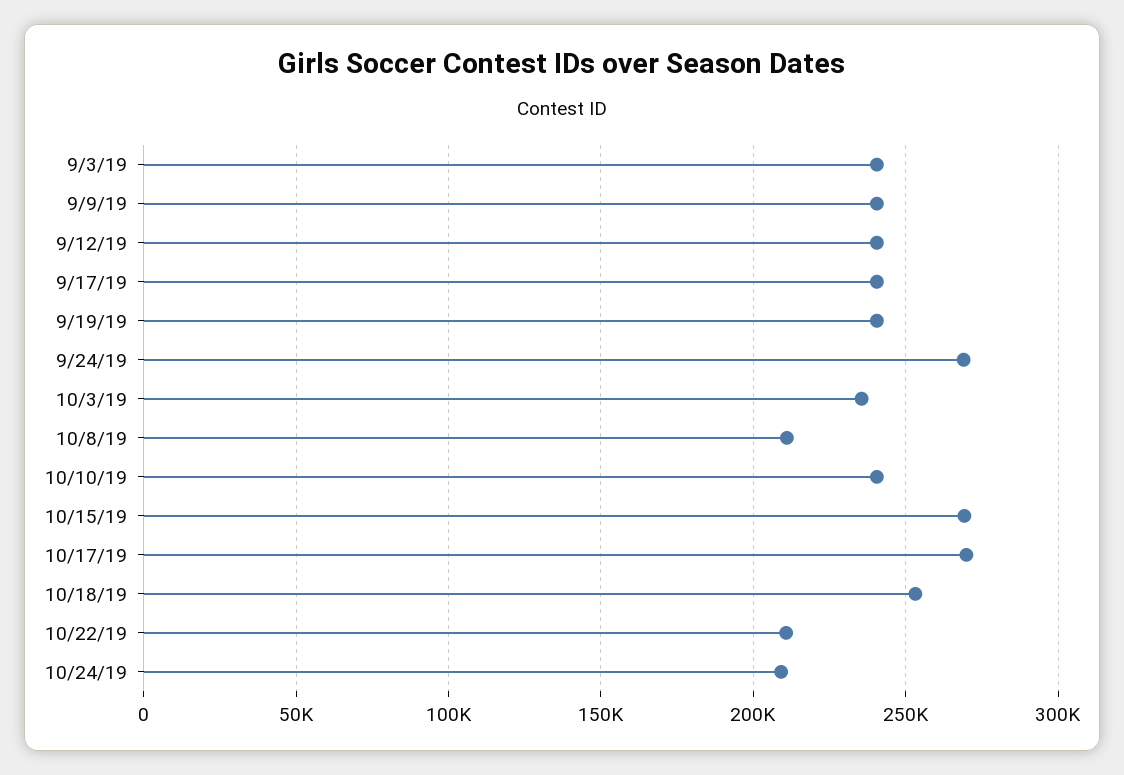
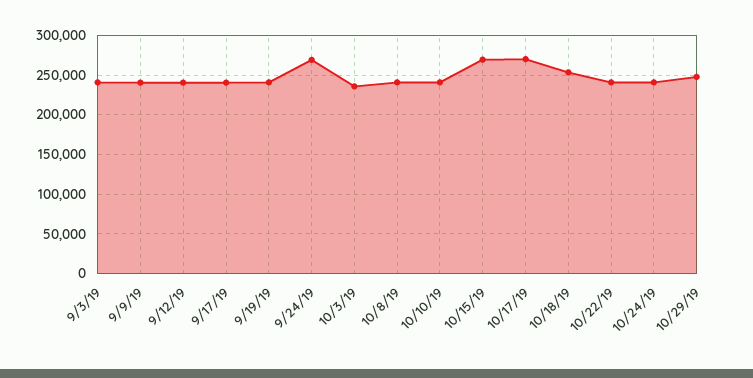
10/8/19: 210000 -> 240000
10/22/19: 210000 -> 240000
10/24/19: 210000 -> 240000
10/29/19: none -> 250000

